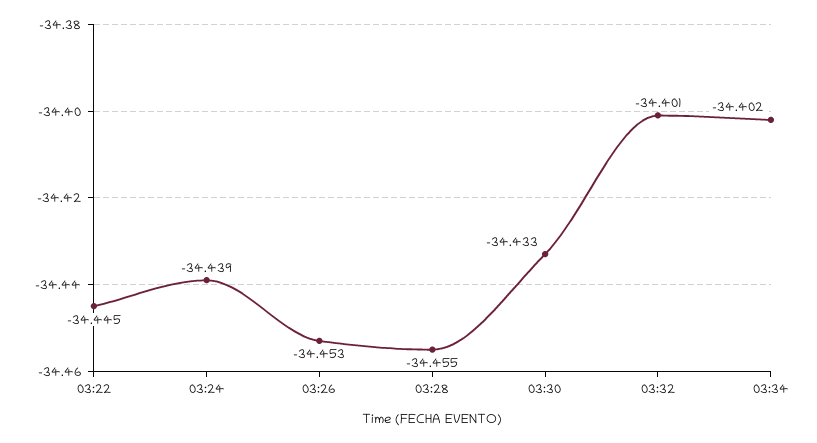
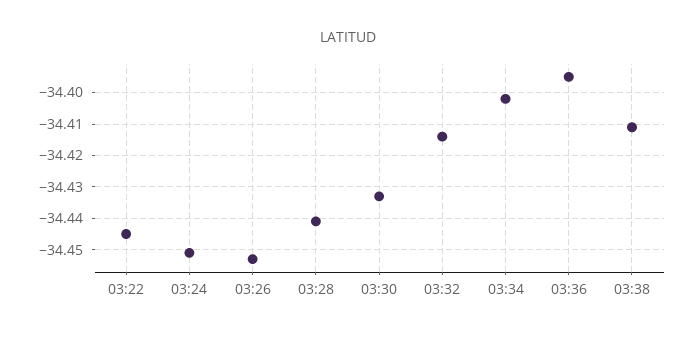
03:24: -34.439 -> -34.45
03:28: -34.455 -> -34.44
03:32: -34.401 -> -34.415
03:36: none -> -34.395
03:38: none -> -34.41

